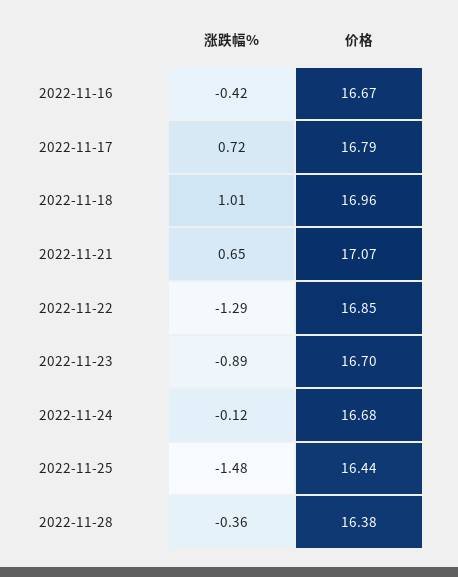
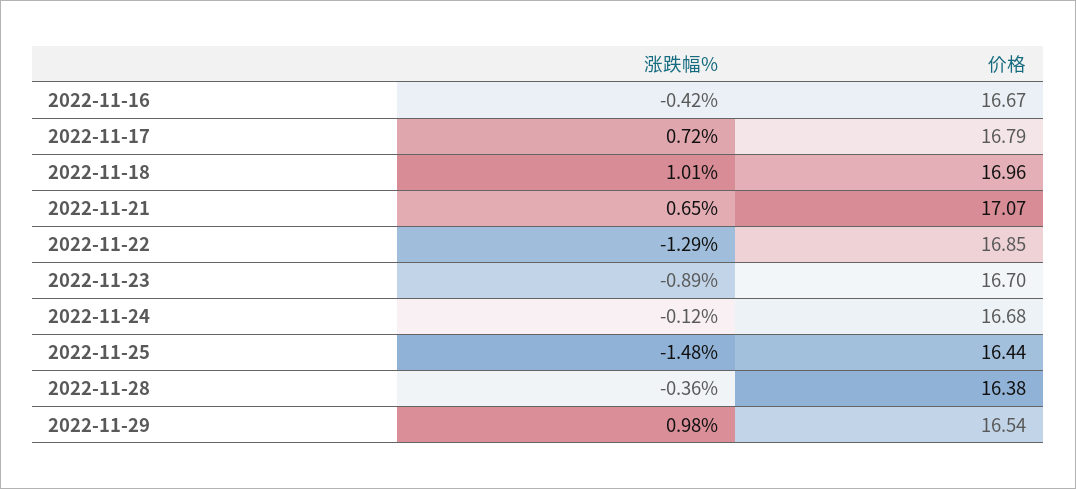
涨跌幅%, 2022-11-29: none -> 0.98
价格, 2022-11-29: none -> 16.54

